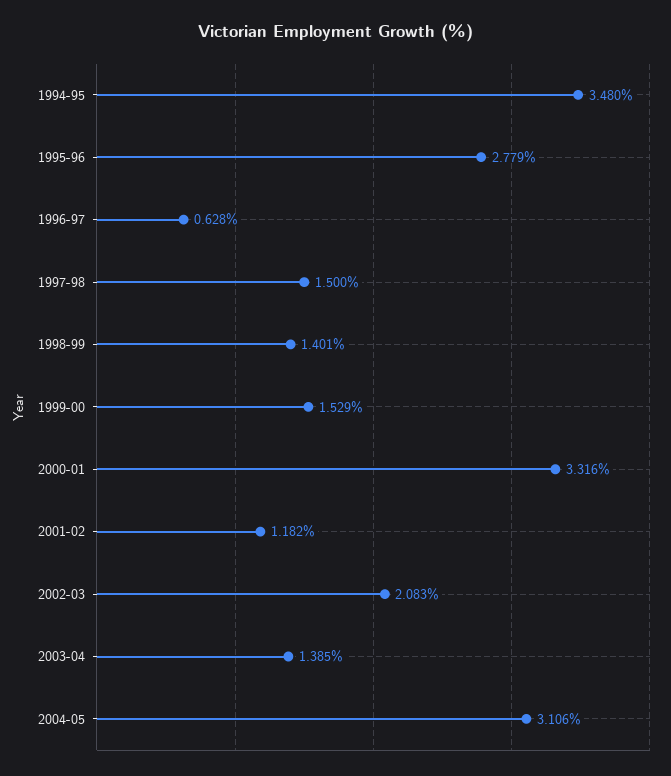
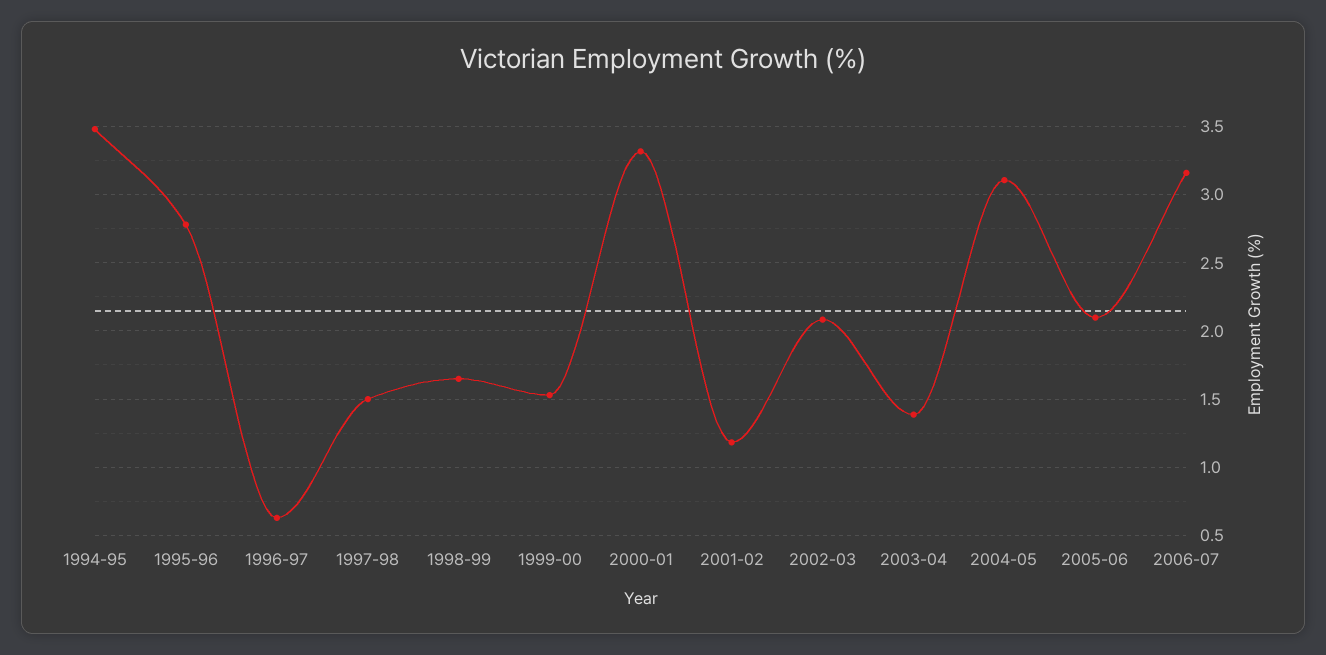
1998-99: 1.401 -> 1.65
2005-06: none -> 2.1
2006-07: none -> 3.15

